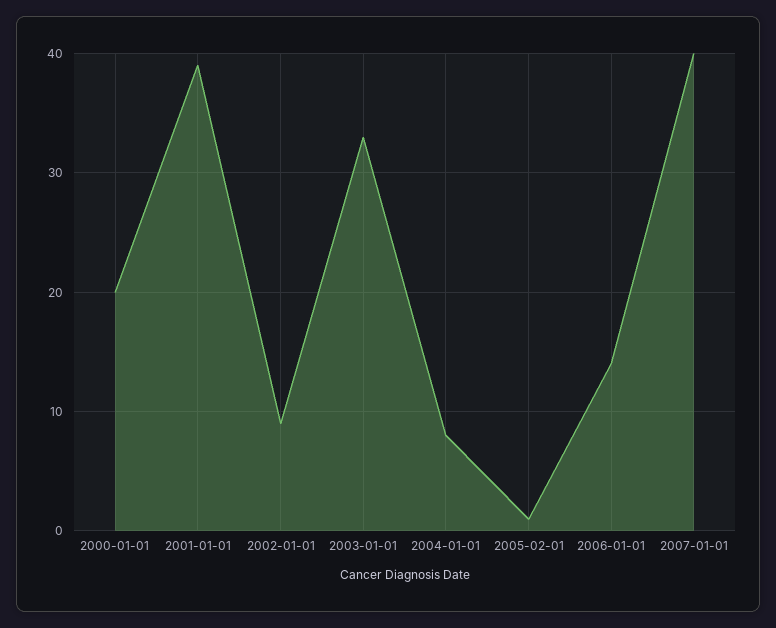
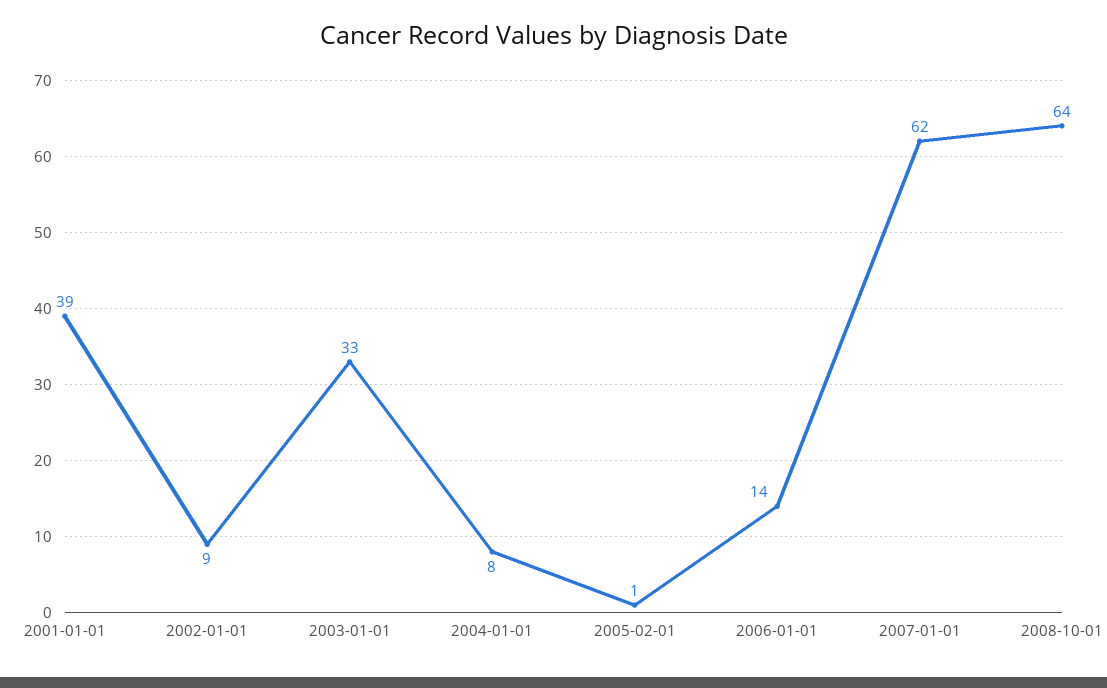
2000-01-01: 20 -> none
2007-01-01: 40 -> 62
2008-10-01: none -> 64

